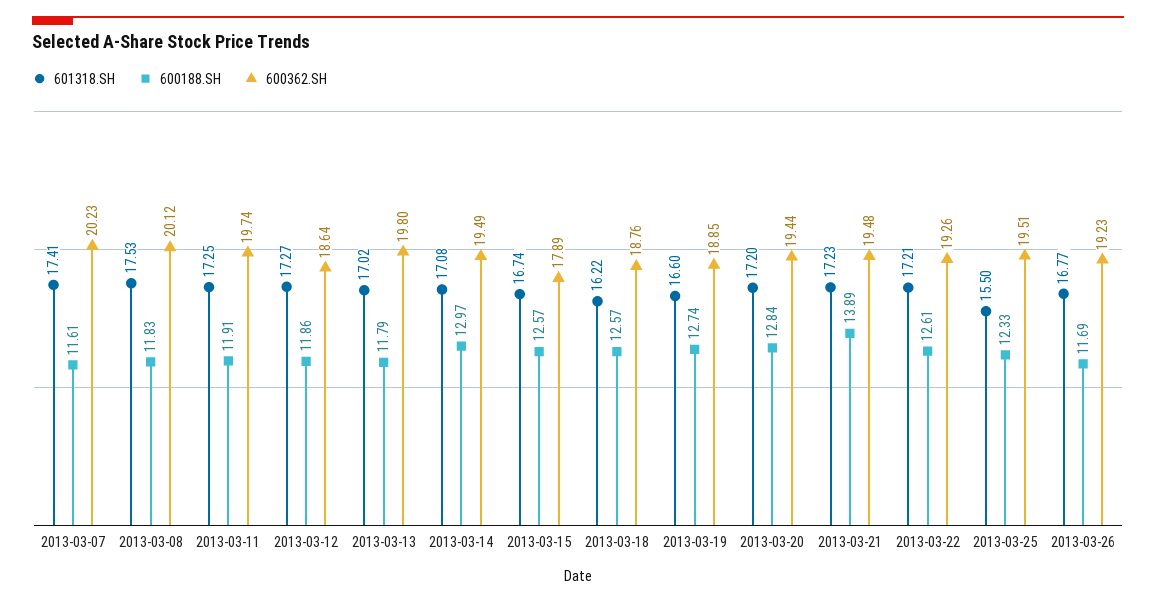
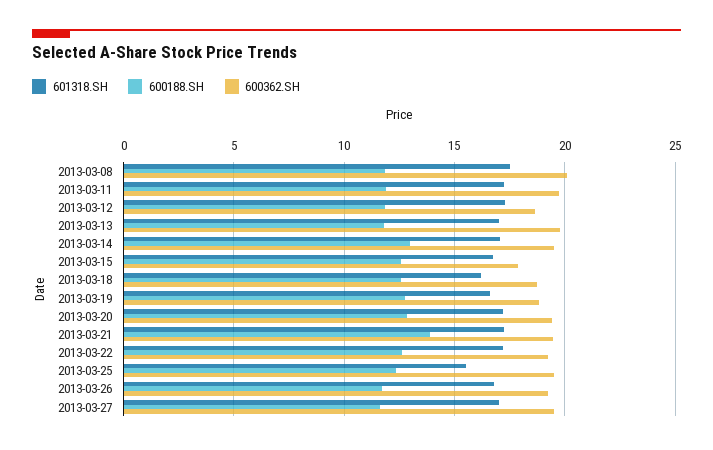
601318.SH, 2013-03-07: 17.41 -> none
600188.SH, 2013-03-07: 11.61 -> none
600362.SH, 2013-03-07: 20.23 -> none
601318.SH, 2013-03-27: none -> 17
600188.SH, 2013-03-27: none -> 11.5
600362.SH, 2013-03-27: none -> 19.5

